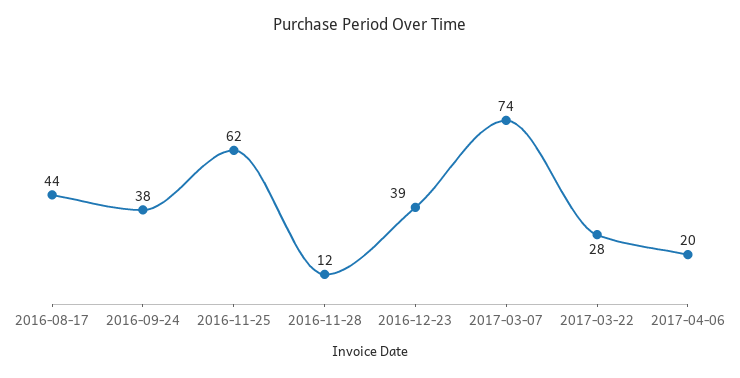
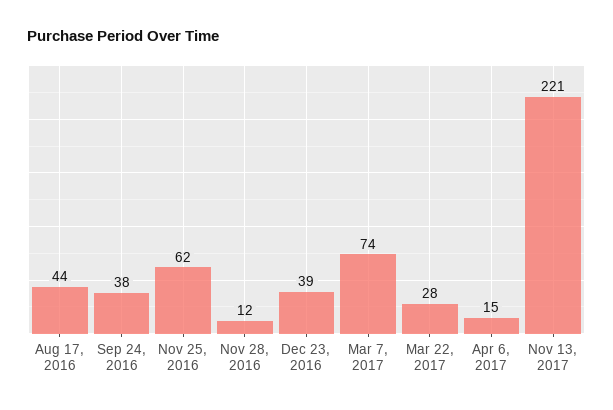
2017-04-06: 20 -> 15
Nov 13, 2017: none -> 221

